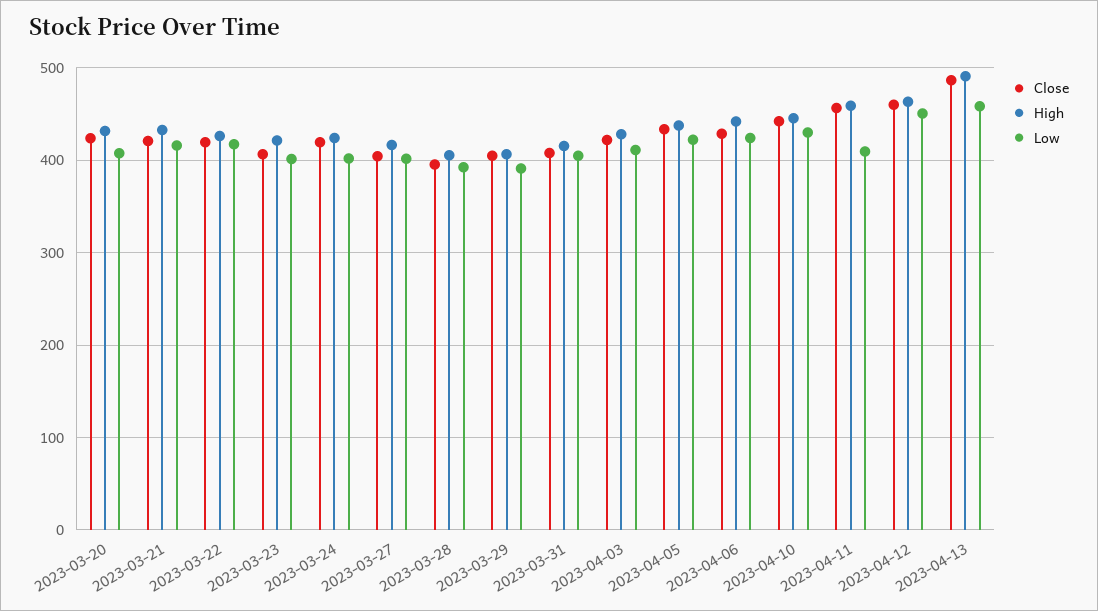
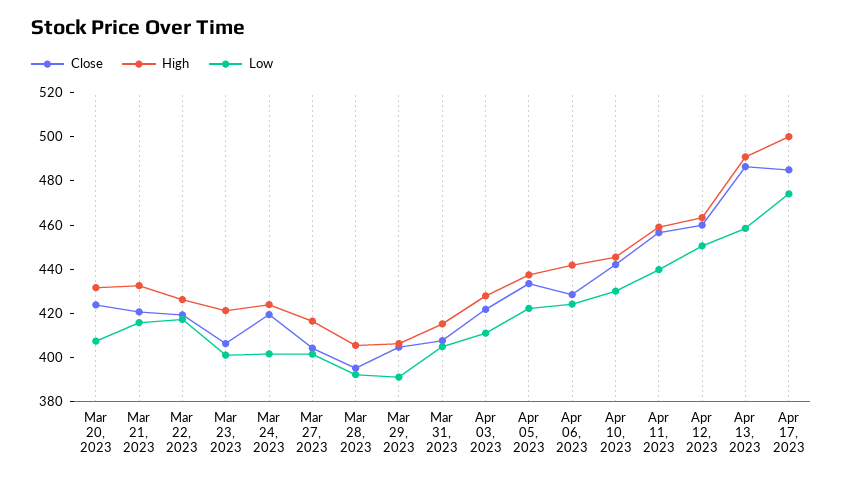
Low, 2023-04-11: 410 -> 440
Close, Apr 17, 2023: none -> 485
High, Apr 17, 2023: none -> 500
Low, Apr 17, 2023: none -> 475

